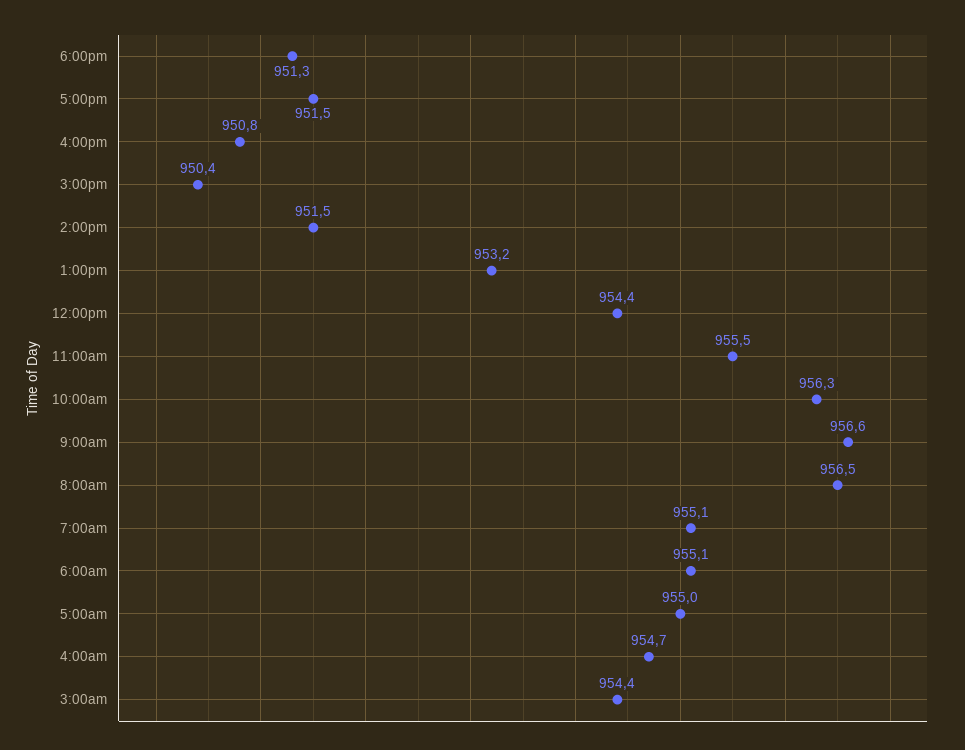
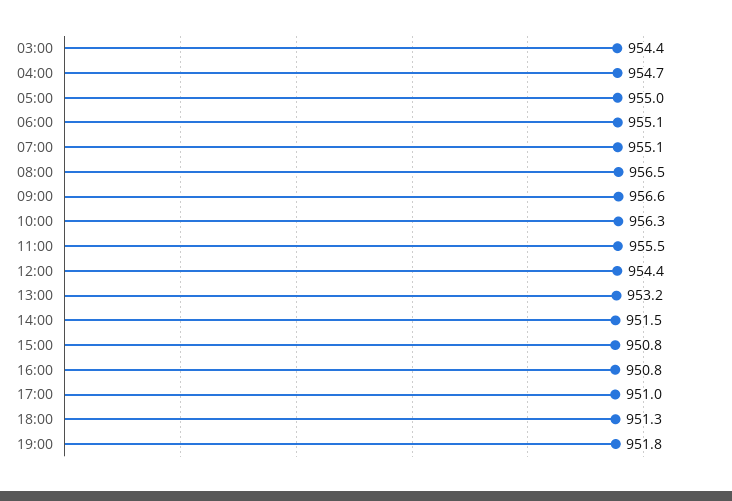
5:00pm: 951.5 -> 951
3:00pm: 950.4 -> 950.8
19:00: none -> 951.8

